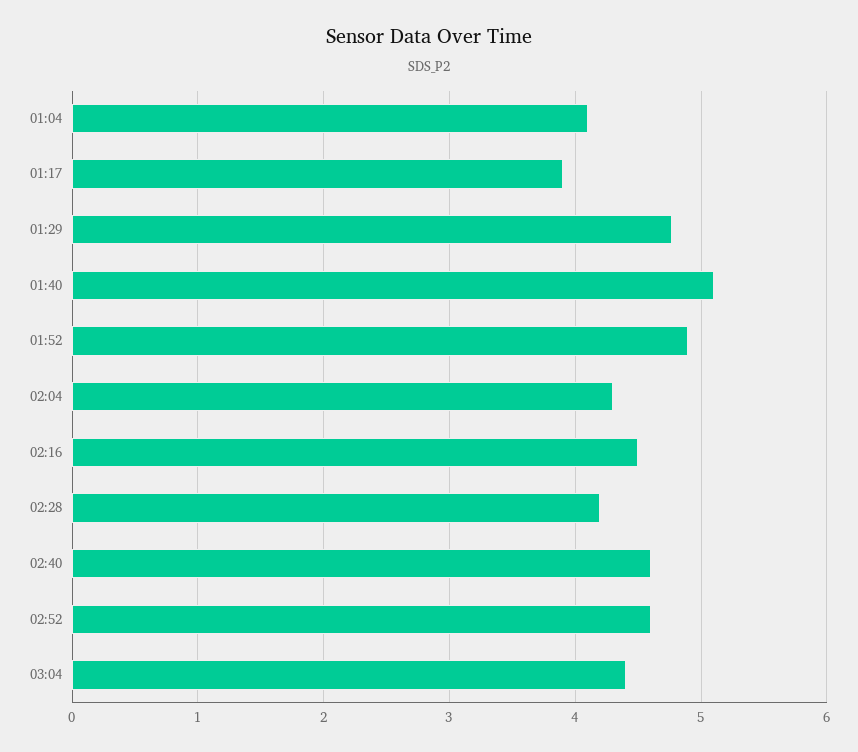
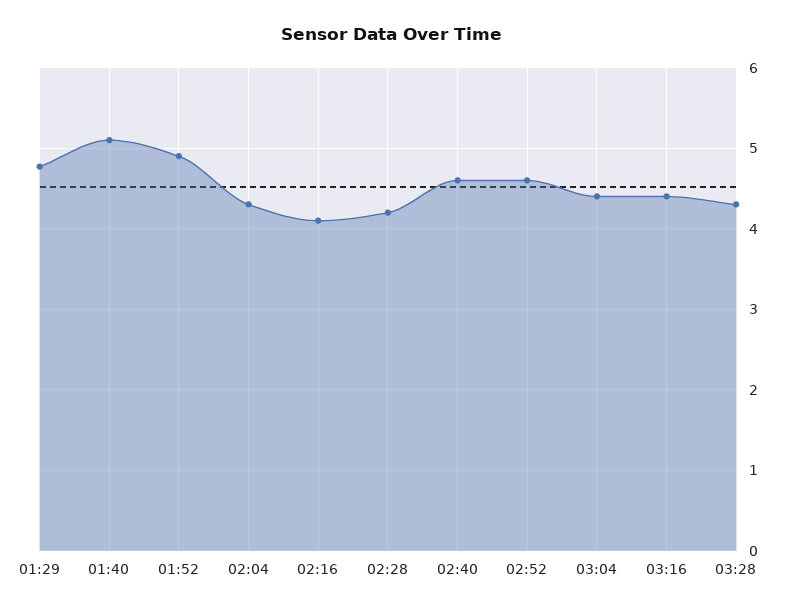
01:04: 4.1 -> none
01:17: 3.9 -> none
02:16: 4.5 -> 4.1
03:16: none -> 4.4
03:28: none -> 4.3

